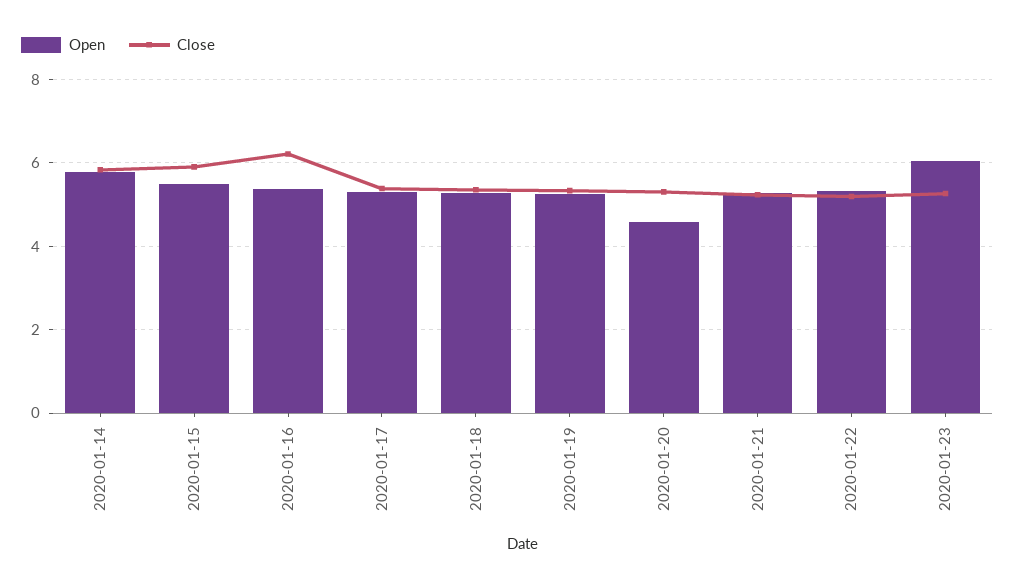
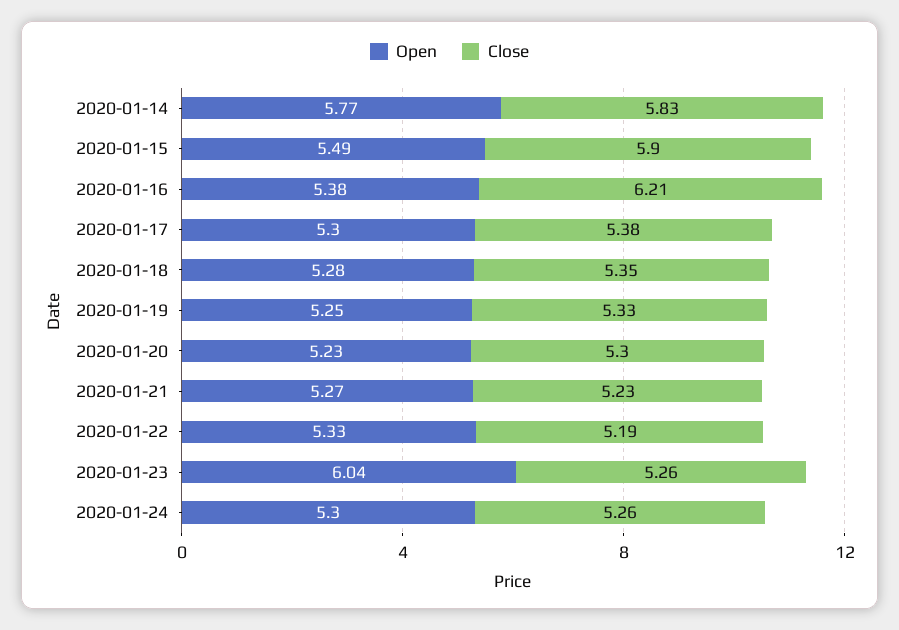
Open, 2020-01-20: 4.6 -> 5.23
Open, 2020-01-24: none -> 5.3
Close, 2020-01-24: none -> 5.26

